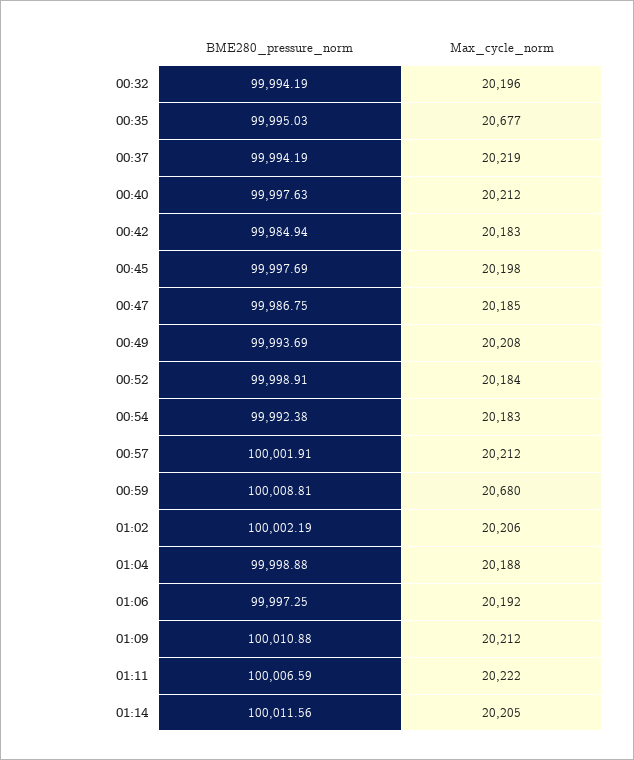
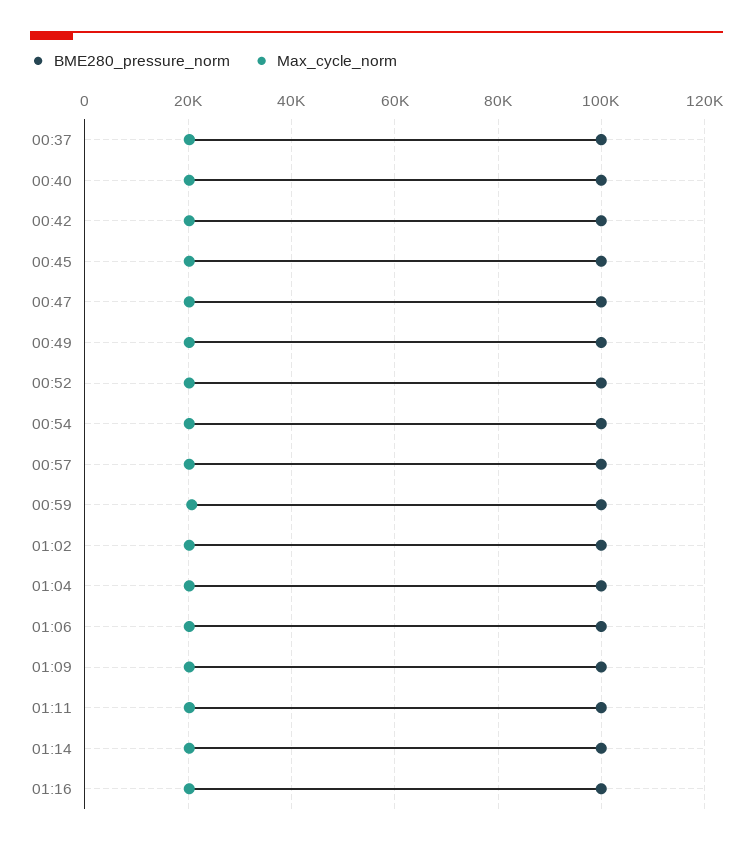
BME280_pressure_norm, 00:32: 99994.19 -> none
Max_cycle_norm, 00:32: 20196 -> none
BME280_pressure_norm, 00:35: 99995.03 -> none
Max_cycle_norm, 00:35: 20677 -> none
BME280_pressure_norm, 01:16: none -> 100000
Max_cycle_norm, 01:16: none -> 20000

